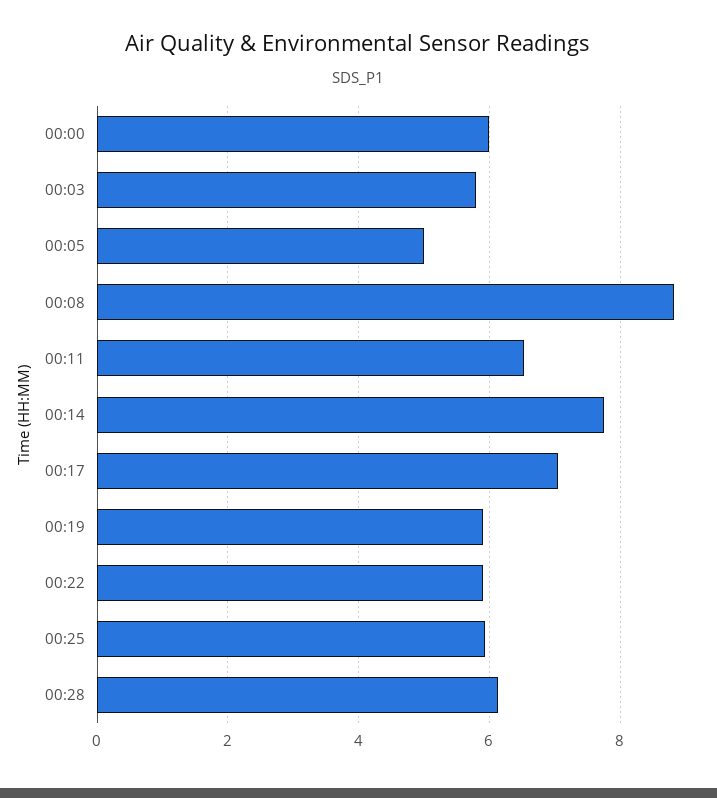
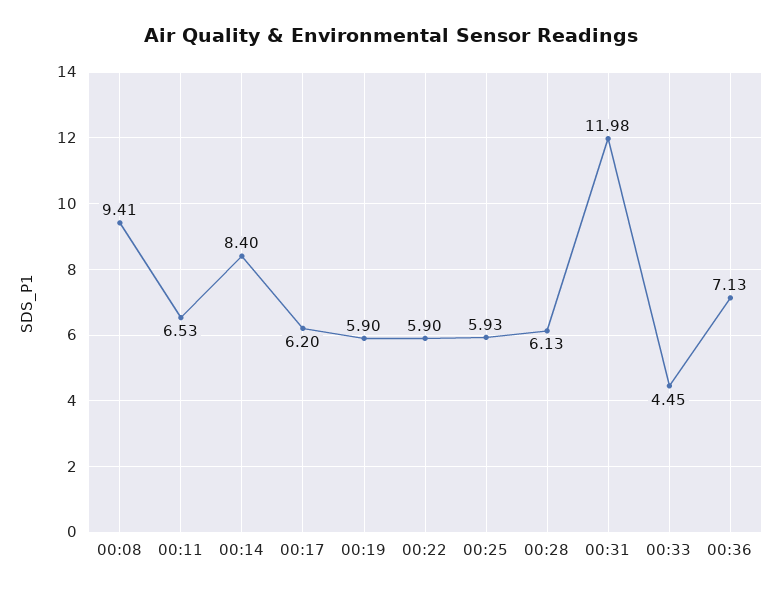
00:00: 6 -> none
00:03: 5.8 -> none
00:05: 5 -> none
00:08: 8.8 -> 9.41
00:14: 7.8 -> 8.4
00:17: 7 -> 6.2
00:31: none -> 11.98
00:33: none -> 4.45
00:36: none -> 7.13

